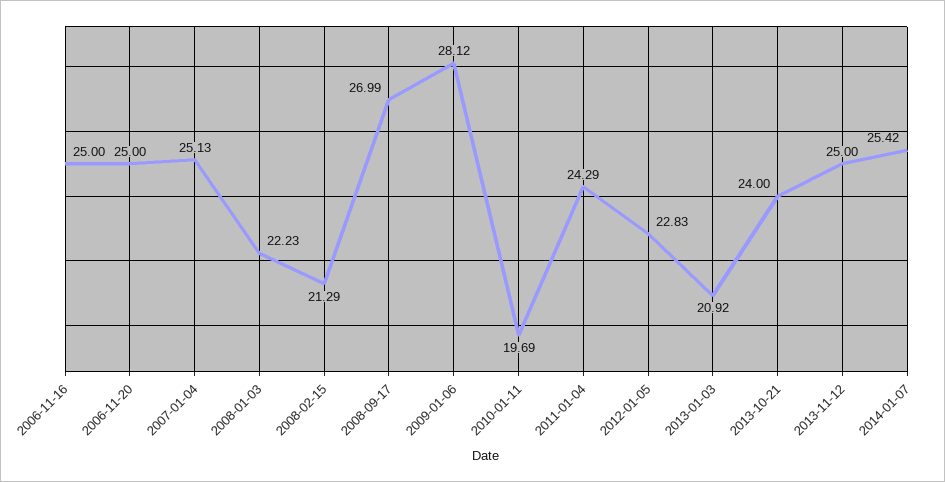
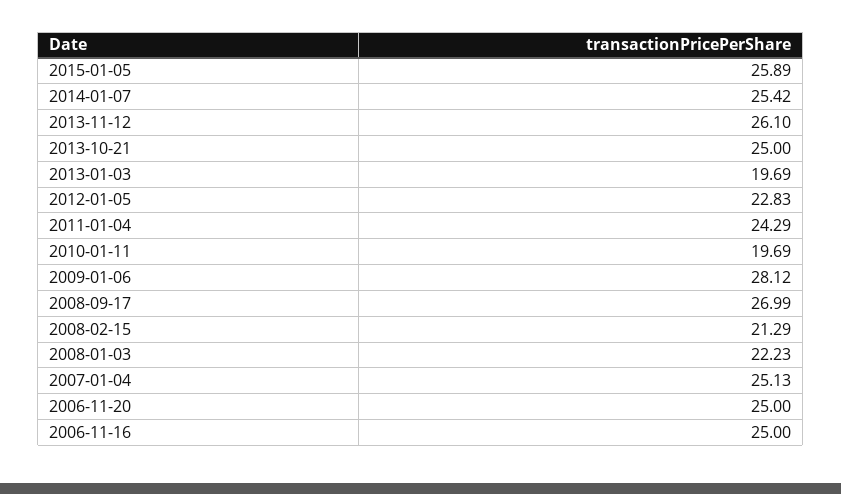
2013-01-03: 20.92 -> 19.69
2013-10-21: 24 -> 25
2013-11-12: 25 -> 26.1
2015-01-05: none -> 25.89

